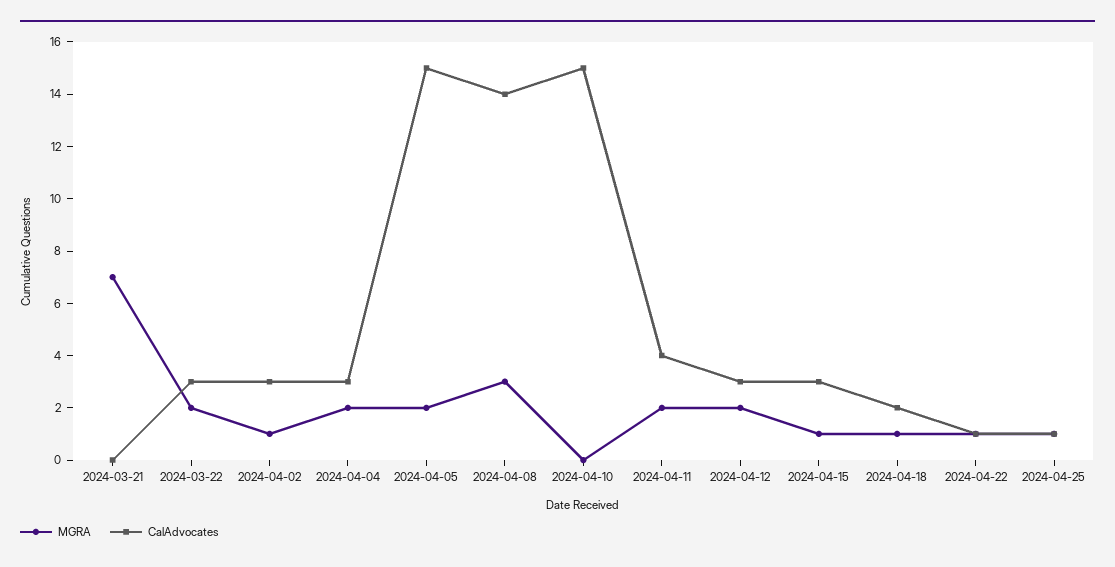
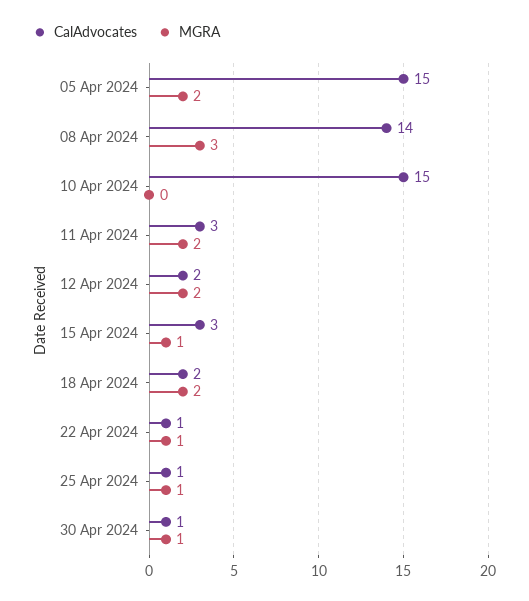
MGRA, 2024-03-21: 7 -> none
CalAdvocates, 2024-03-21: 0 -> none
MGRA, 2024-03-22: 2 -> none
CalAdvocates, 2024-03-22: 3 -> none
MGRA, 2024-04-02: 1 -> none
CalAdvocates, 2024-04-02: 3 -> none
MGRA, 2024-04-04: 2 -> none
CalAdvocates, 2024-04-04: 3 -> none
CalAdvocates, 2024-04-11: 4 -> 3
CalAdvocates, 2024-04-12: 3 -> 2
MGRA, 2024-04-18: 1 -> 2
CalAdvocates, 30 Apr 2024: none -> 1
MGRA, 30 Apr 2024: none -> 1

